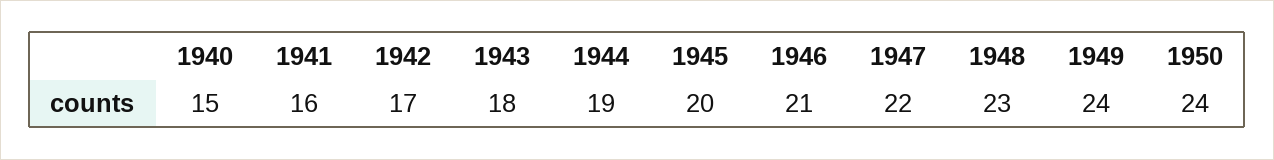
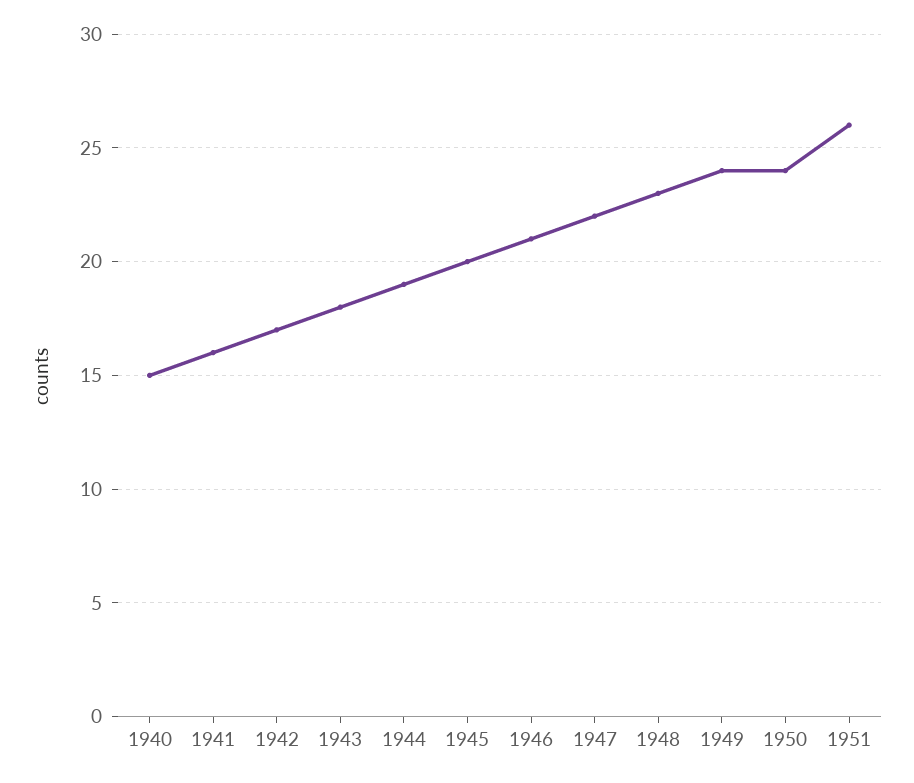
1951: none -> 26

